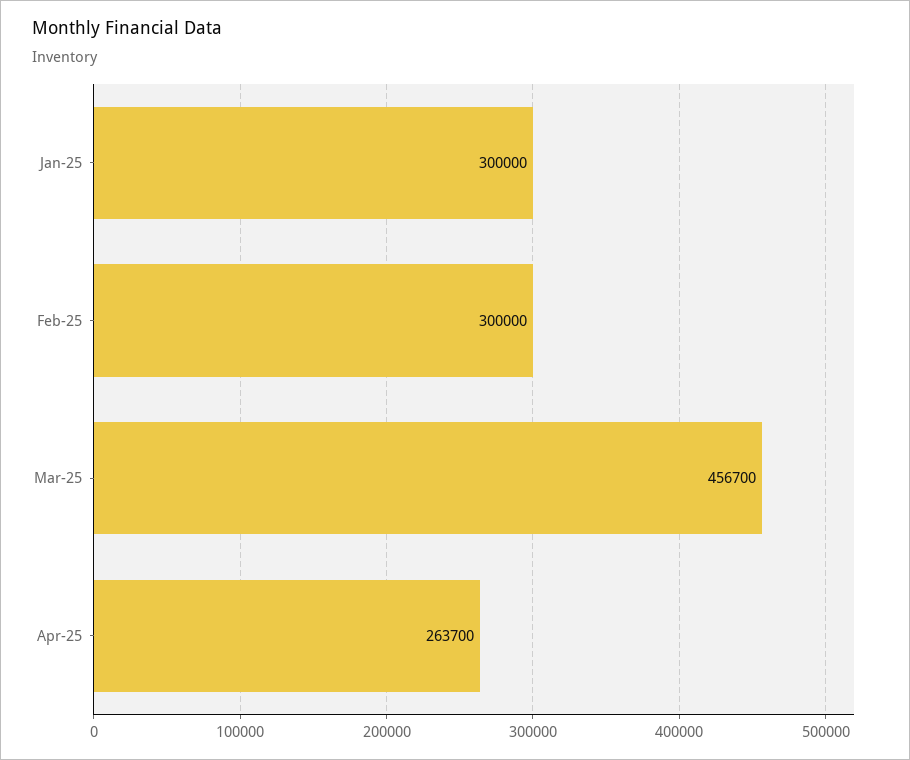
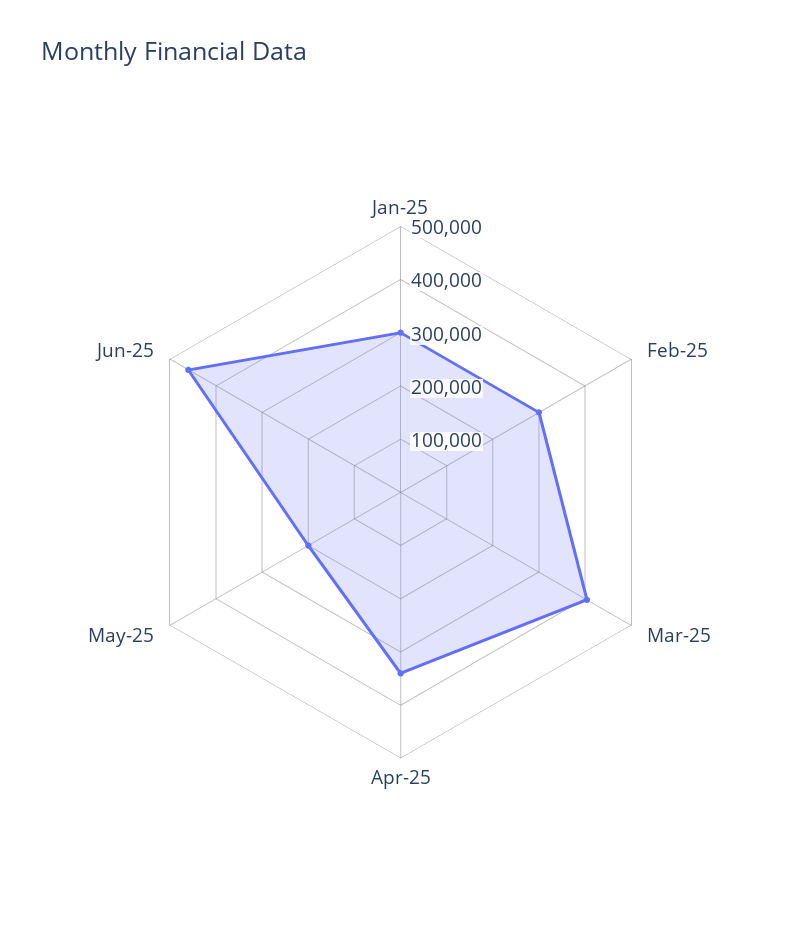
Mar-25: 456700 -> 400000
Apr-25: 263700 -> 340000
May-25: none -> 200000
Jun-25: none -> 460000

